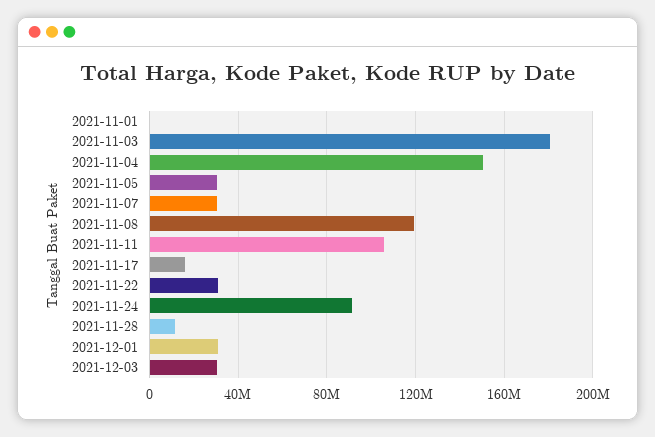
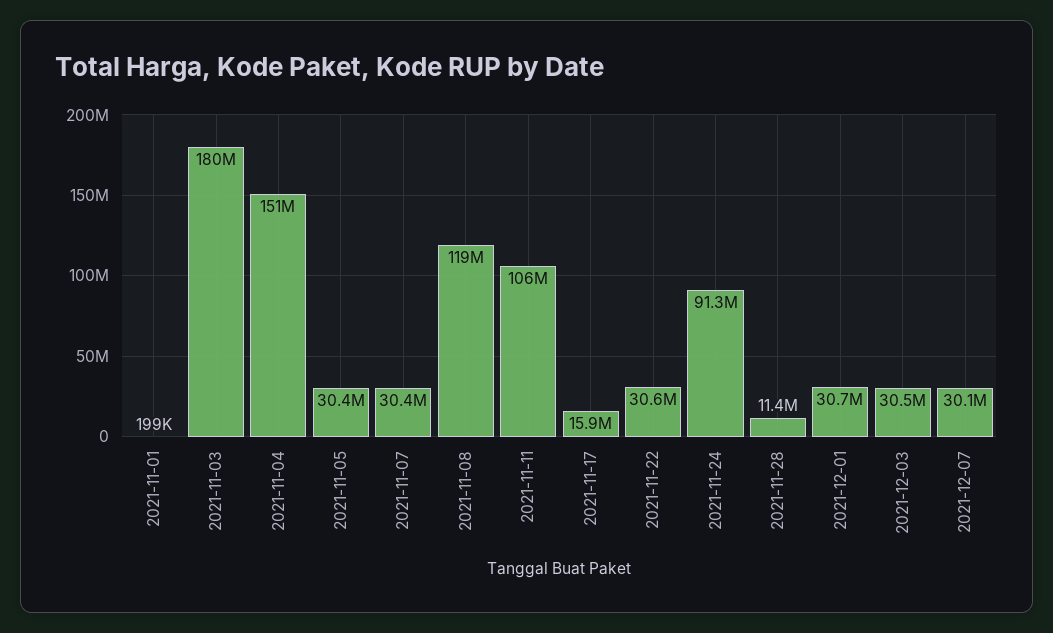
2021-12-07: none -> 30100000

